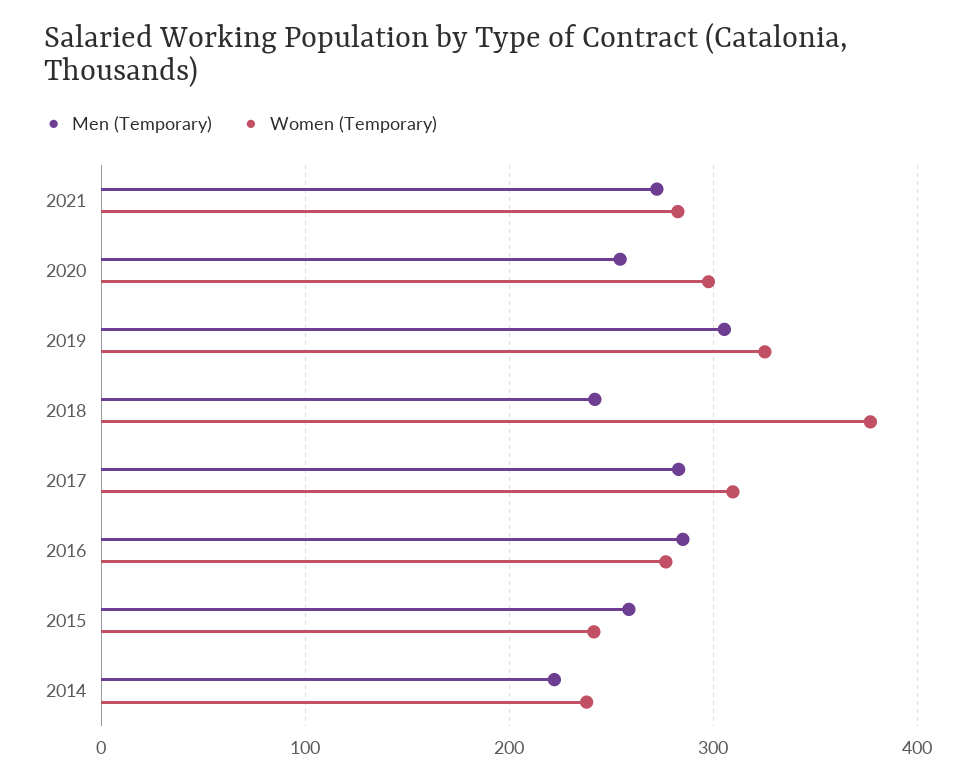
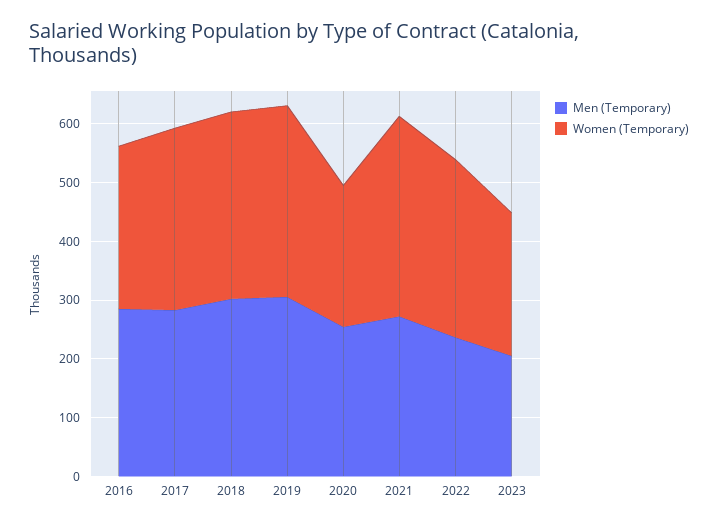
Women (Temporary), 2021: 280 -> 340
Women (Temporary), 2020: 300 -> 240
Men (Temporary), 2018: 240 -> 300
Women (Temporary), 2018: 380 -> 320
Men (Temporary), 2015: 260 -> none
Women (Temporary), 2015: 240 -> none
Men (Temporary), 2014: 220 -> none
Women (Temporary), 2014: 240 -> none
Men (Temporary), 2022: none -> 240
Women (Temporary), 2022: none -> 300
Men (Temporary), 2023: none -> 200
Women (Temporary), 2023: none -> 240

